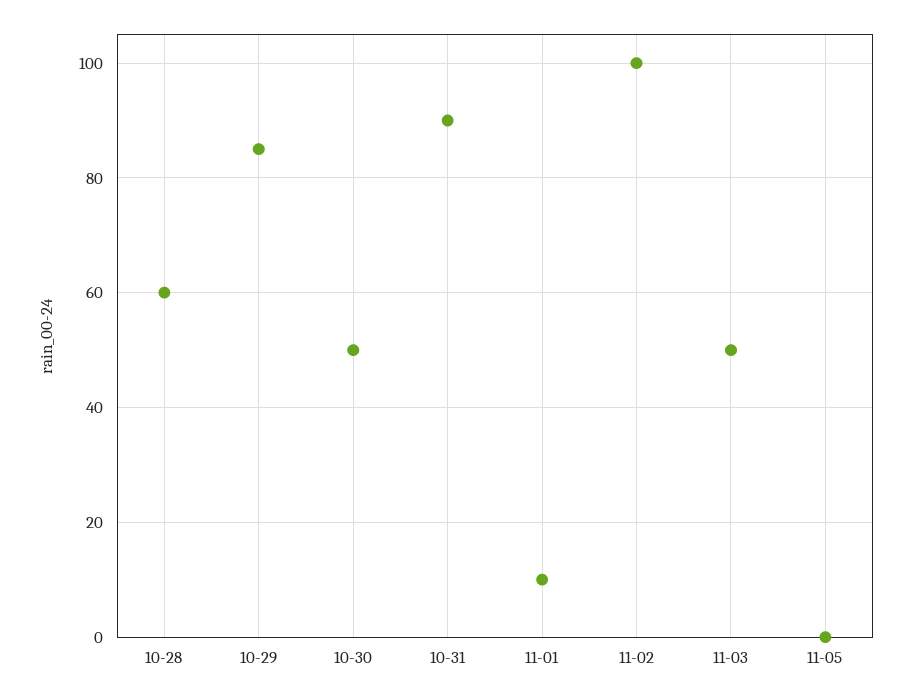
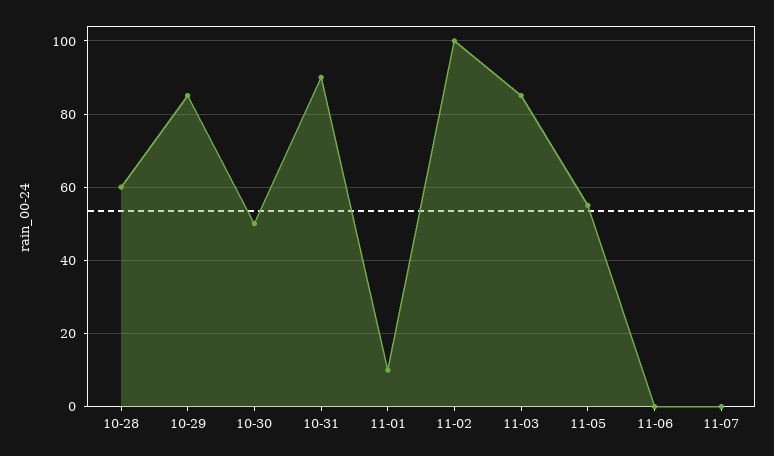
11-03: 50 -> 85
11-05: 0 -> 55
11-06: none -> 0
11-07: none -> 0

